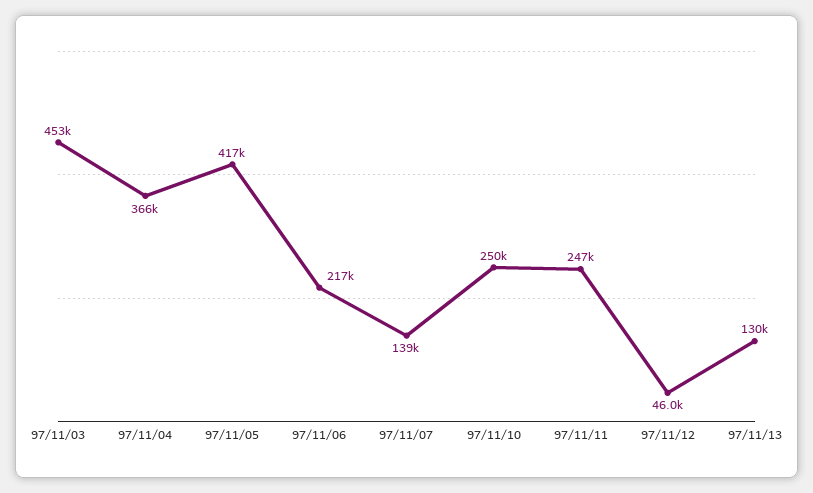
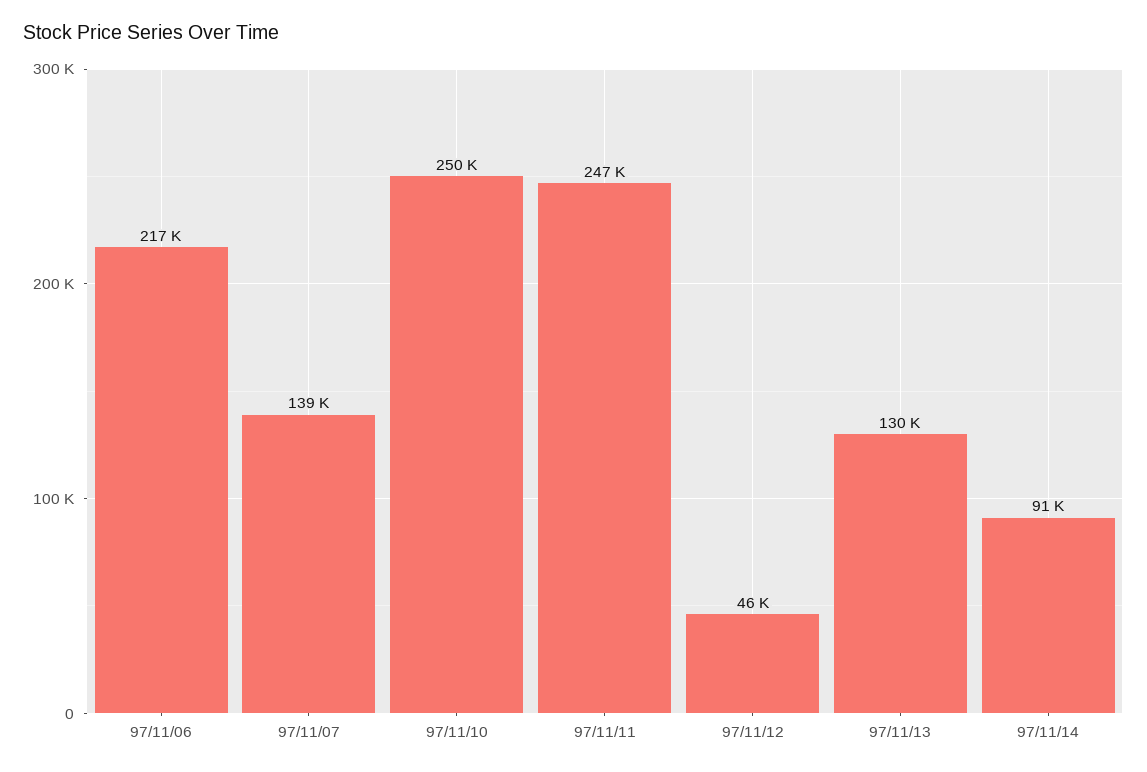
97/11/03: 453000 -> none
97/11/04: 366000 -> none
97/11/05: 417000 -> none
97/11/14: none -> 91000

